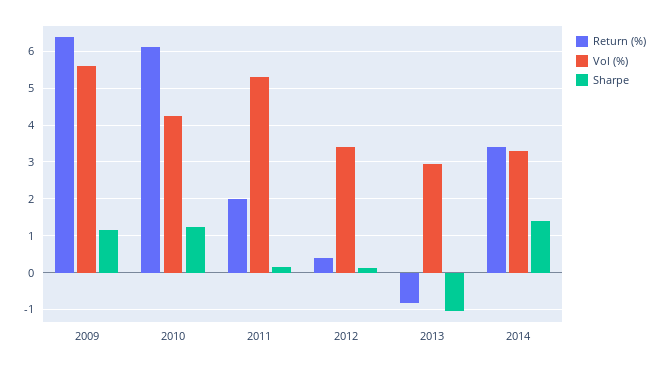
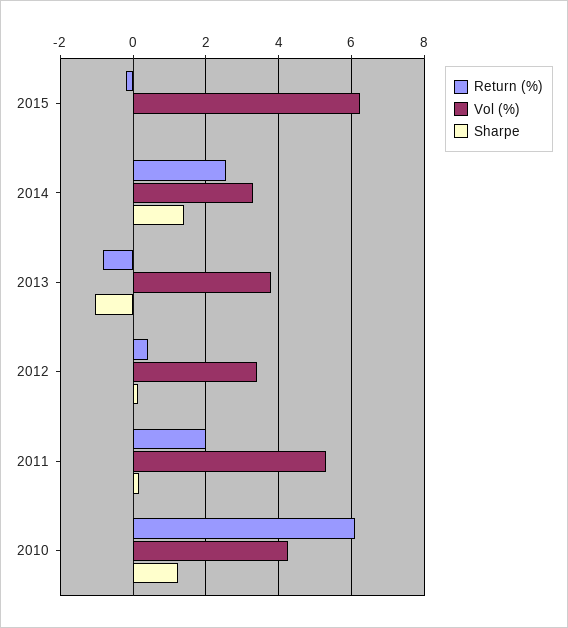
Return (%), 2009: 6.4 -> none
Vol (%), 2009: 5.6 -> none
Sharpe, 2009: 1.2 -> none
Vol (%), 2013: 3 -> 3.8
Return (%), 2014: 3.4 -> 2.6
Return (%), 2015: none -> -0.2
Vol (%), 2015: none -> 6.2
Sharpe, 2015: none -> 0

